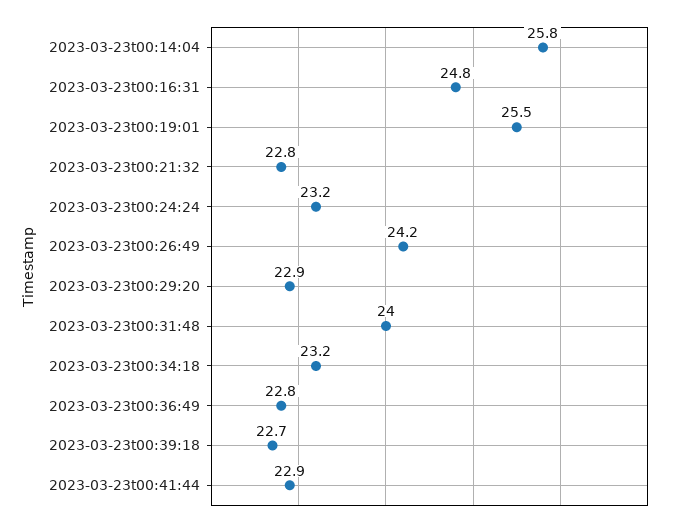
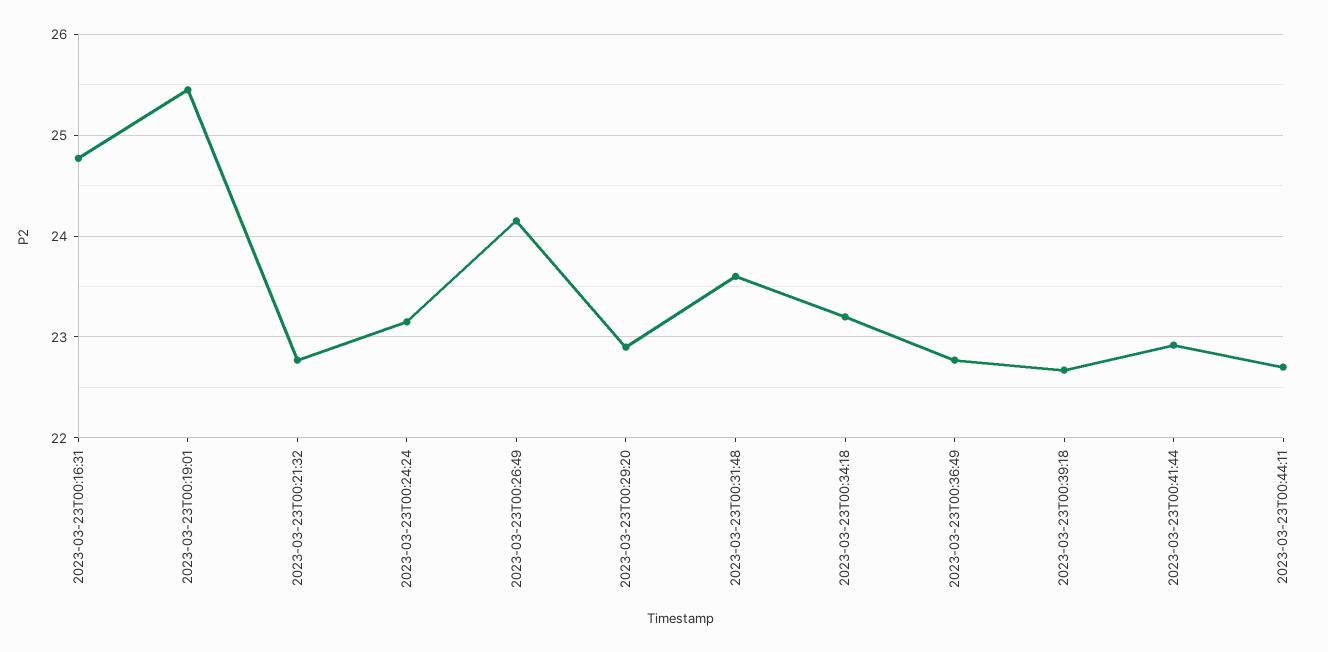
2023-03-23t00:14:04: 25.8 -> none
2023-03-23t00:31:48: 24 -> 23.6
2023-03-23T00:44:11: none -> 22.7

